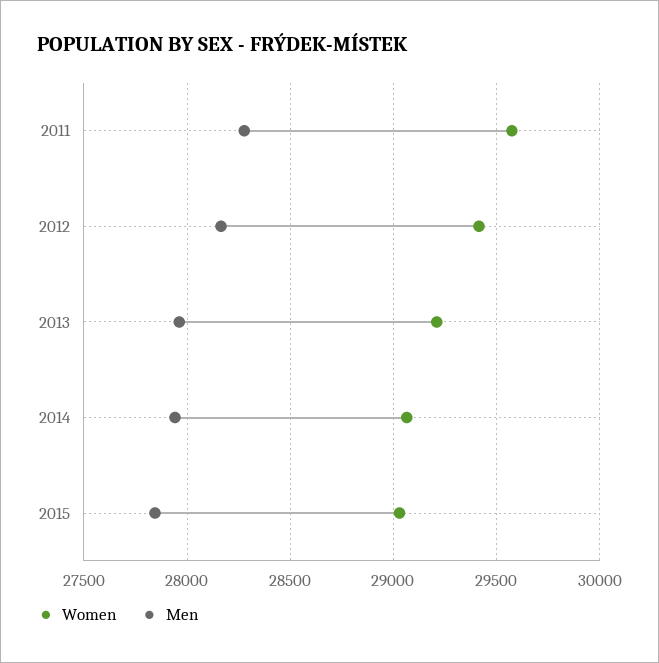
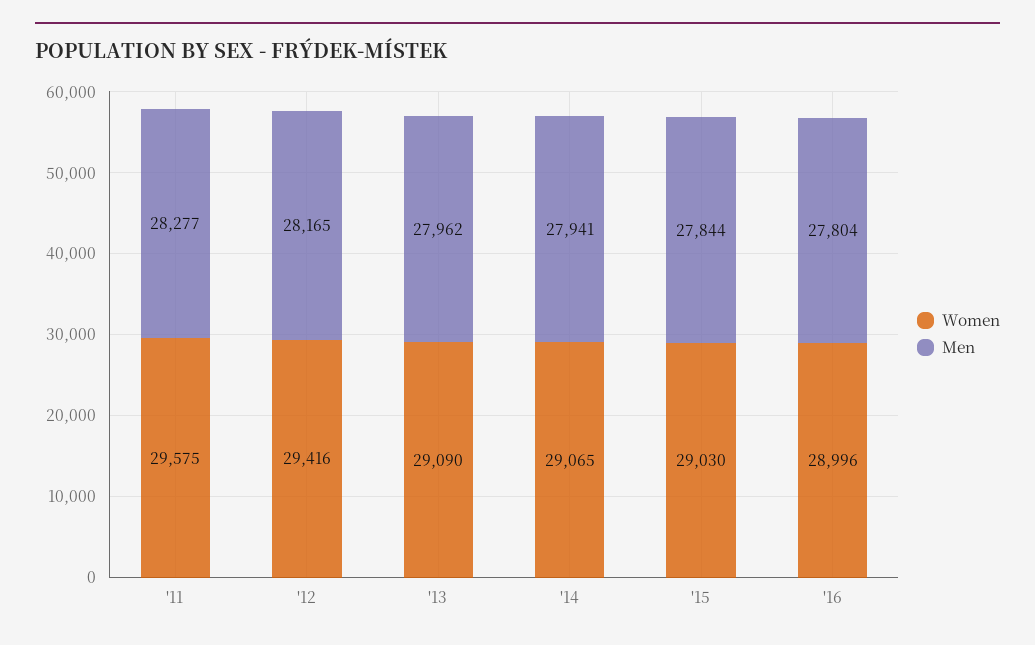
Women, 2013: 29200 -> 29090
Women, '16: none -> 28996
Men, '16: none -> 27804

